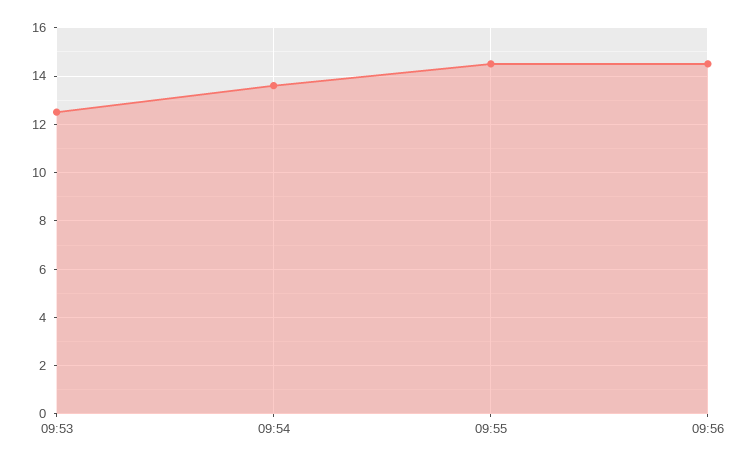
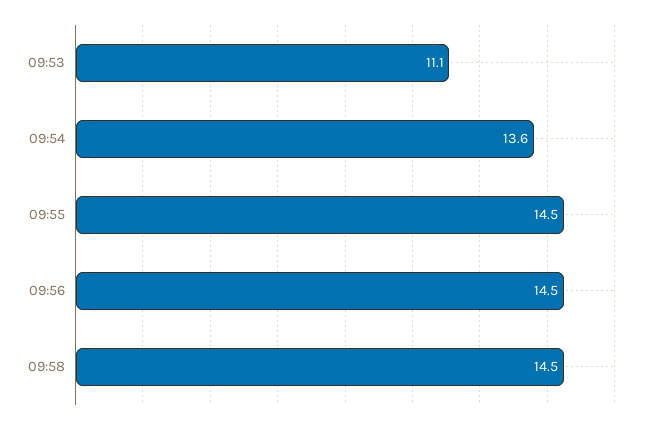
09:53: 12.5 -> 11.1
09:58: none -> 14.5

